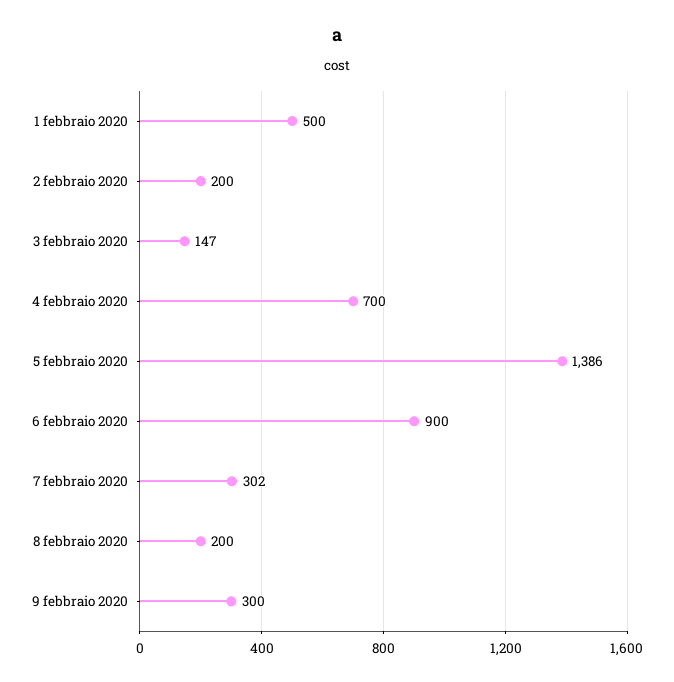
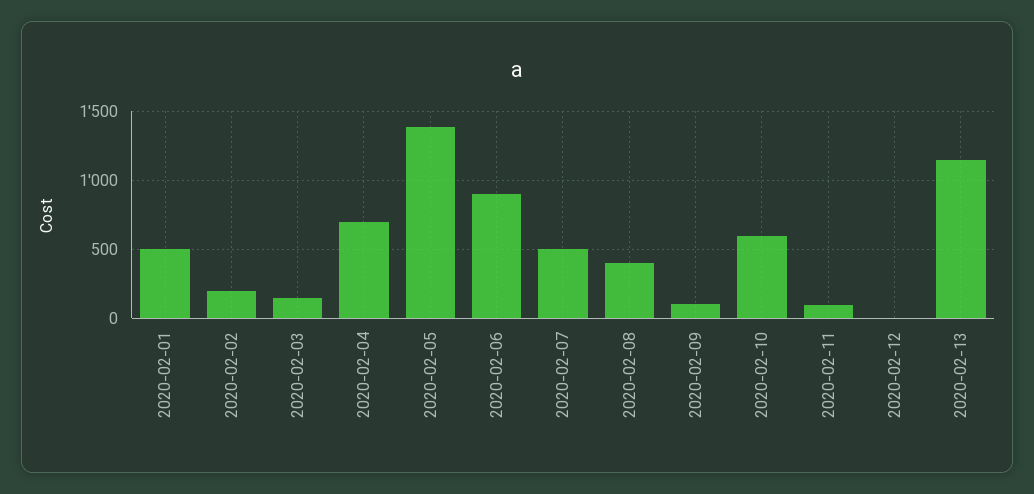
7 febbraio 2020: 302 -> 500
8 febbraio 2020: 200 -> 400
9 febbraio 2020: 300 -> 100
2020-02-10: none -> 600
2020-02-11: none -> 100
2020-02-12: none -> 0
2020-02-13: none -> 1150

